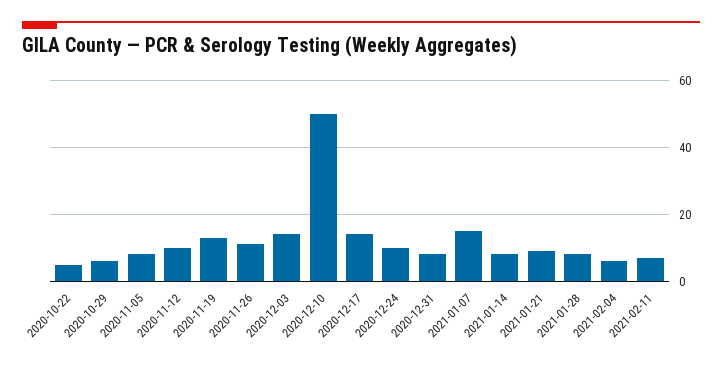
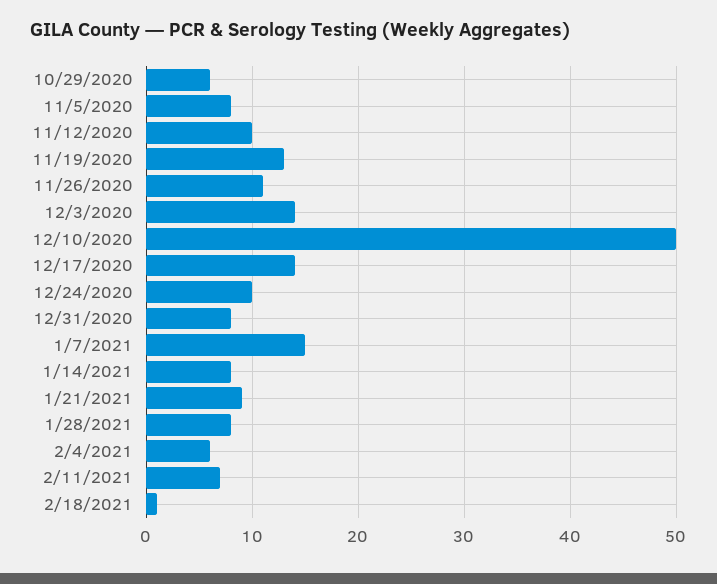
2020-10-22: 5 -> none
2/18/2021: none -> 1

